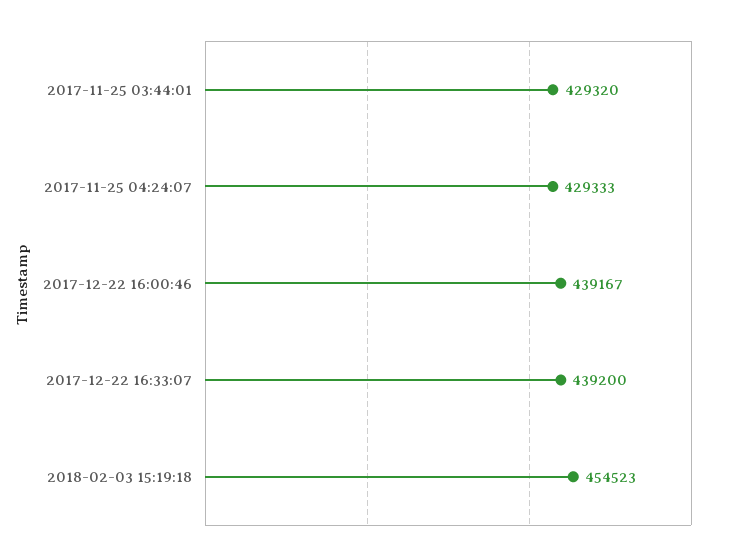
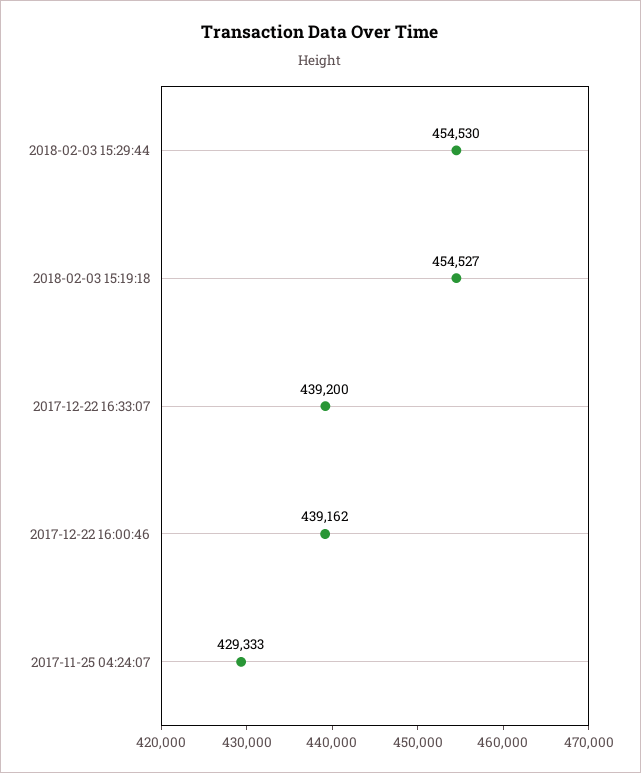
2017-11-25 03:44:01: 429320 -> none
2017-12-22 16:00:46: 439167 -> 439162
2018-02-03 15:19:18: 454523 -> 454527
2018-02-03 15:29:44: none -> 454530

